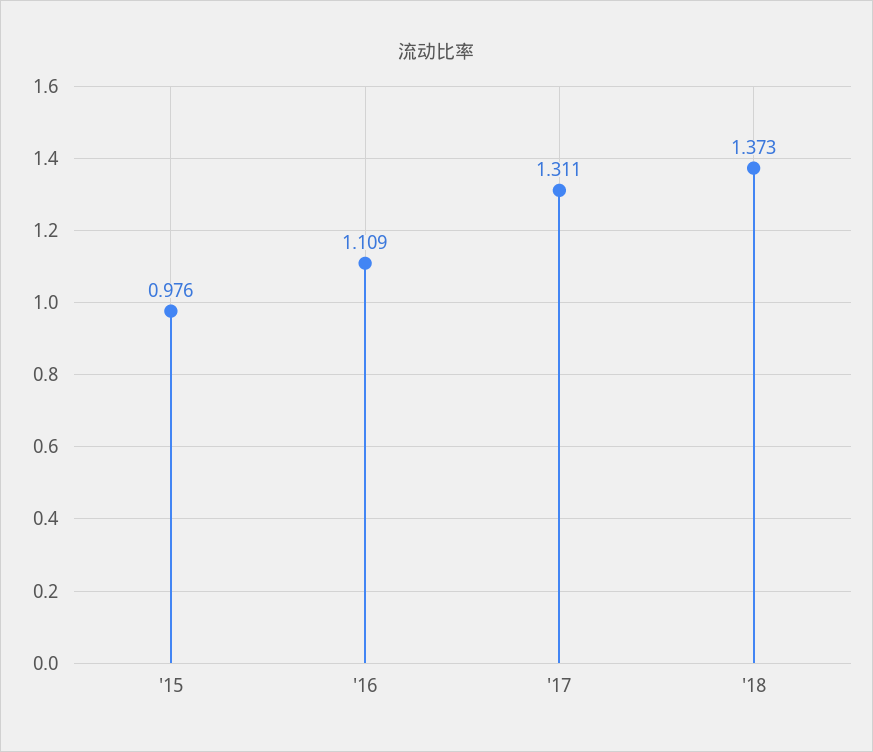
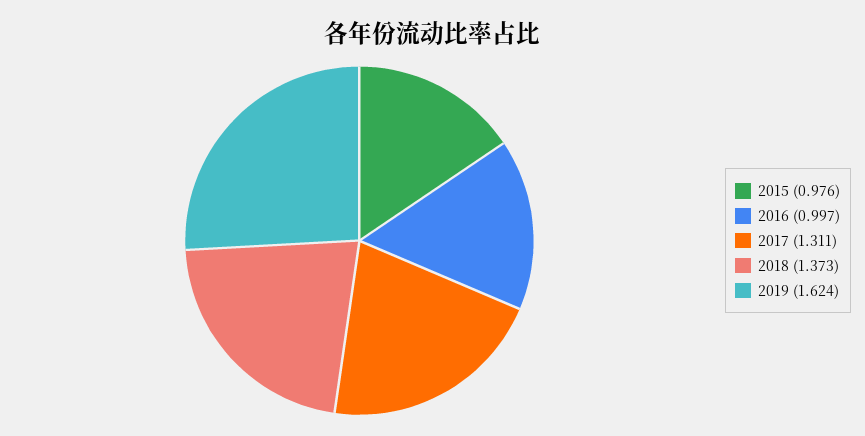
'16: 1.109 -> 0.997
2019: none -> 1.624

